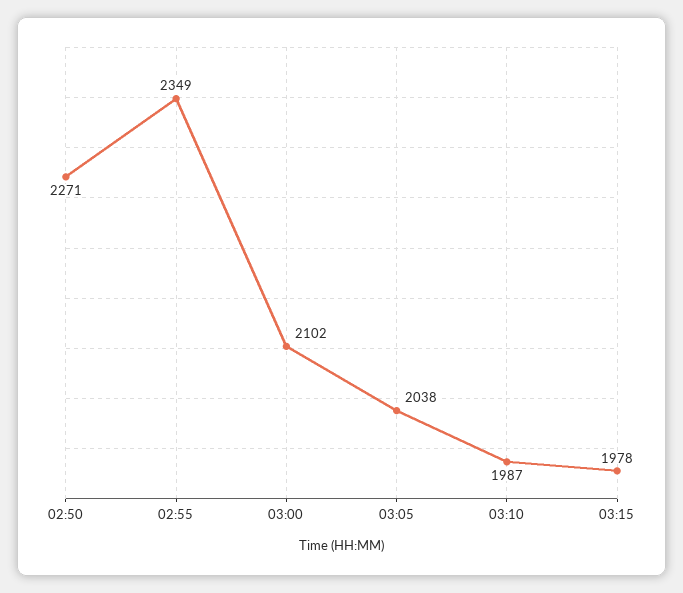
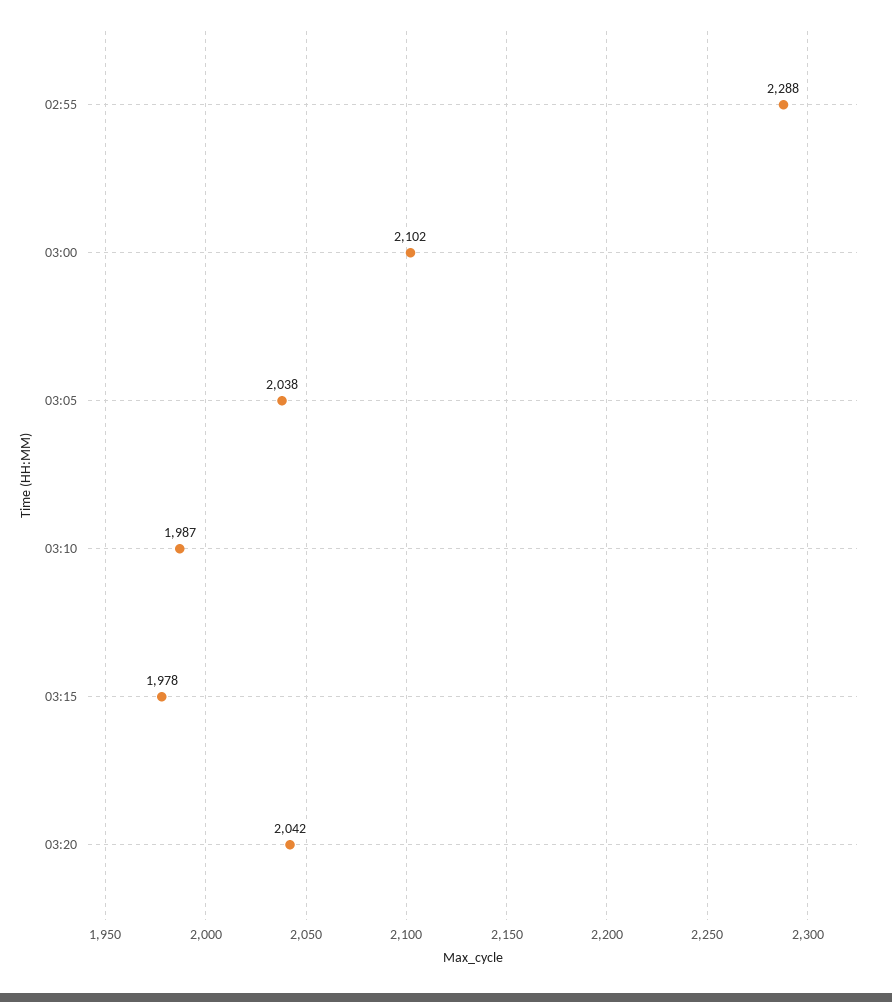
02:50: 2271 -> none
02:55: 2349 -> 2288
03:20: none -> 2042

